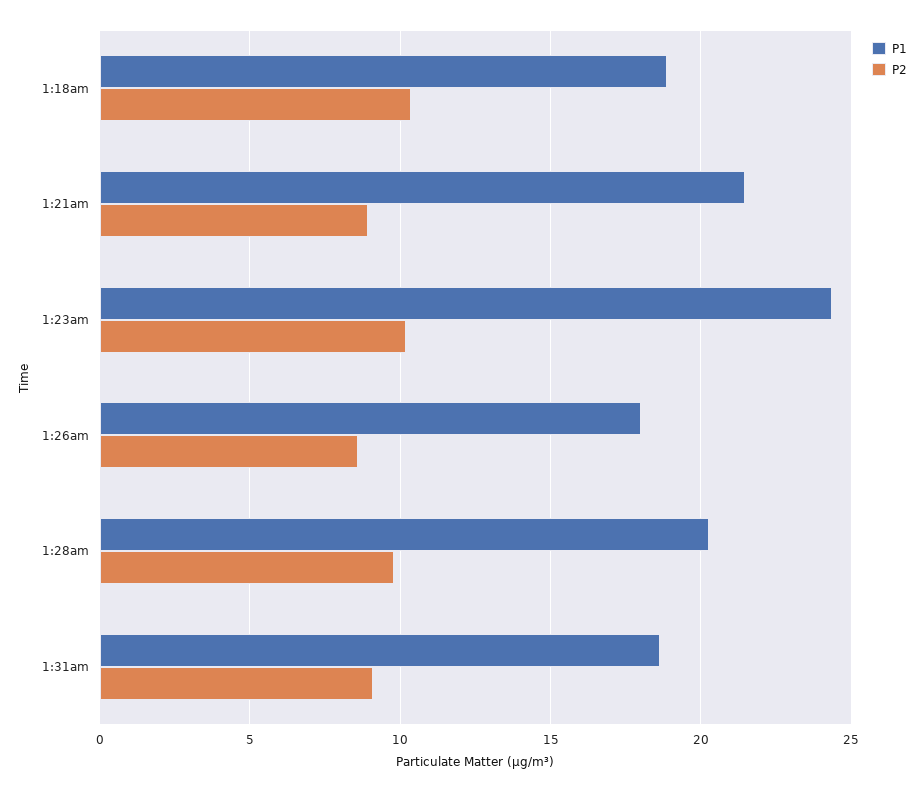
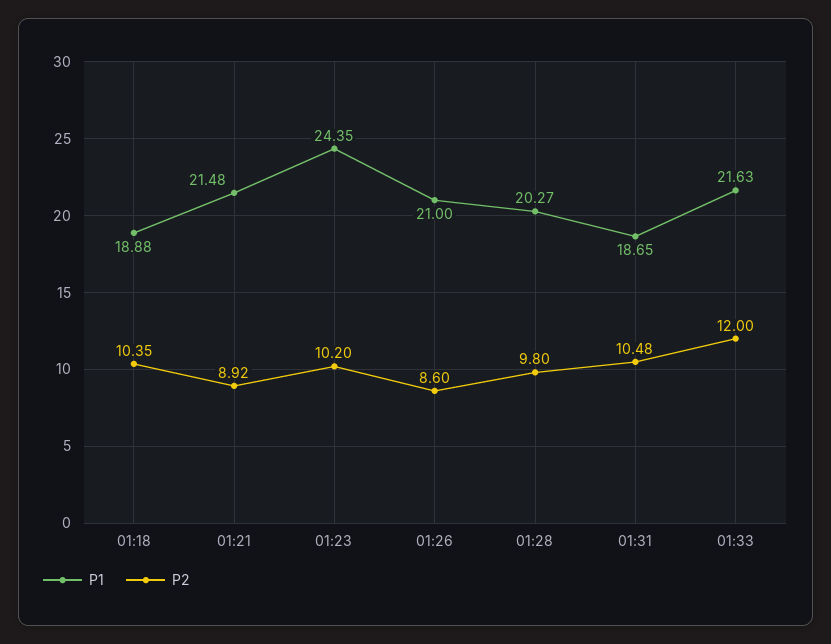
P1, 1:26am: 18 -> 21
P2, 1:31am: 9 -> 10.48
P1, 01:33: none -> 21.63
P2, 01:33: none -> 12

